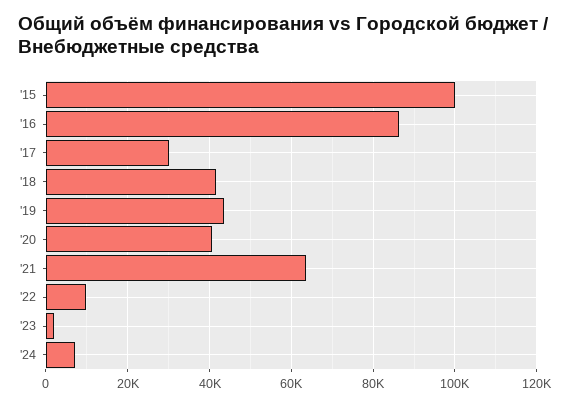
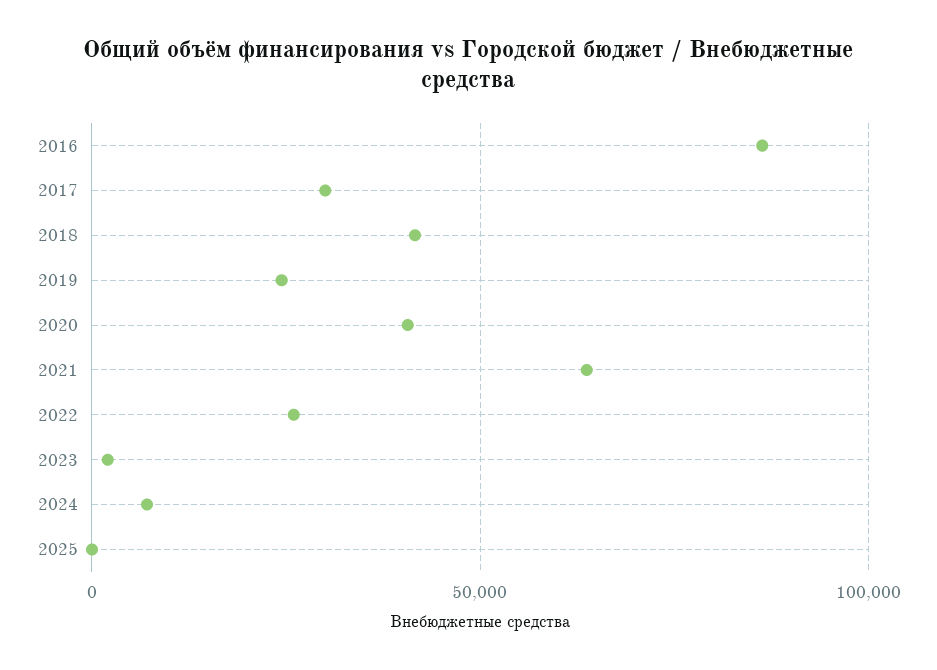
'15: 100000 -> none
'19: 44000 -> 25000
'22: 10000 -> 25000
2025: none -> 0

